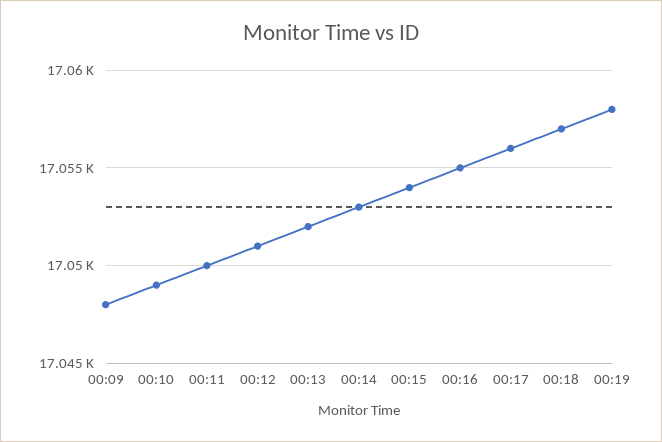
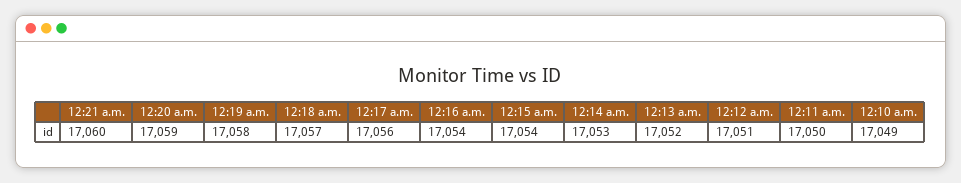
00:09: 17048 -> none
00:16: 17055 -> 17054
12:21 a.m.: none -> 17060
12:20 a.m.: none -> 17059

